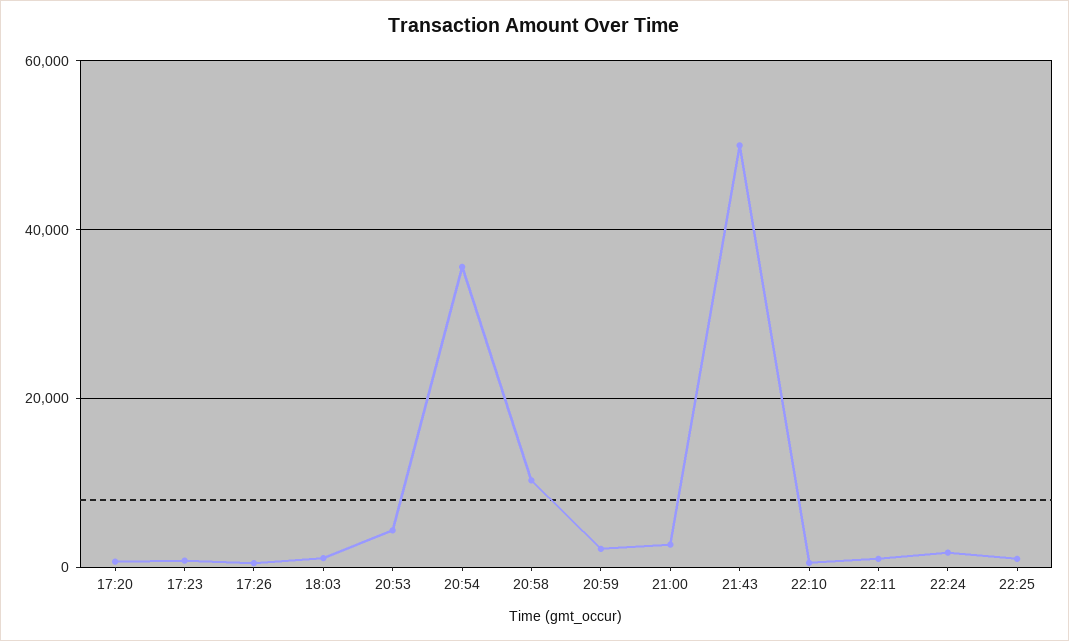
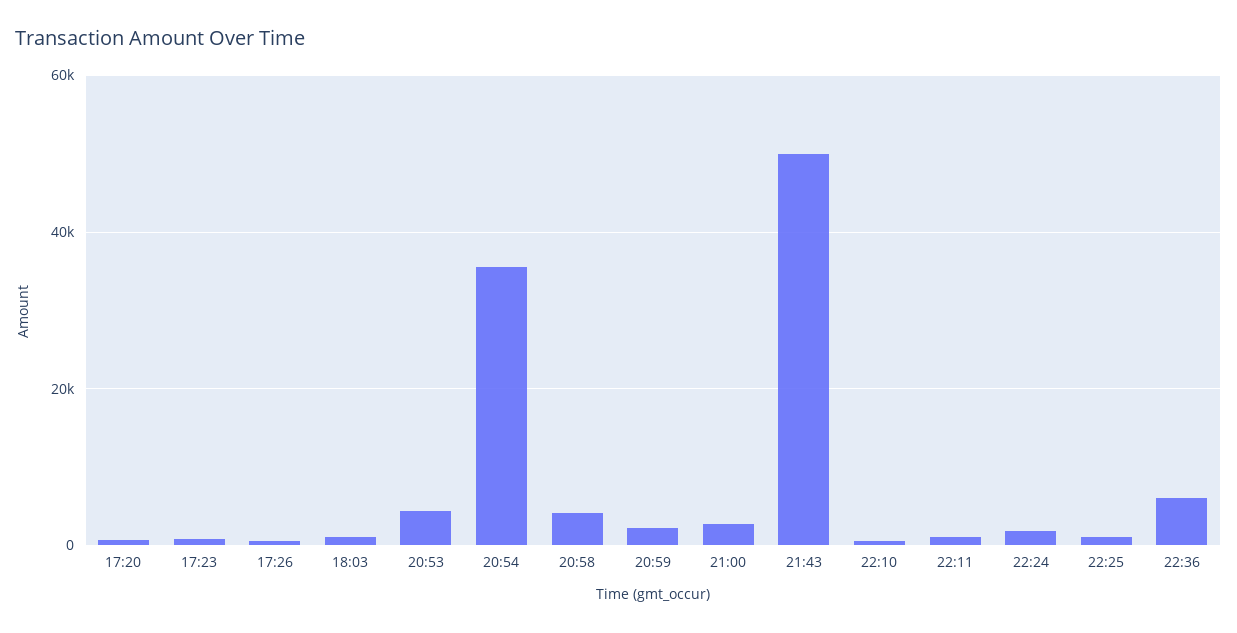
20:58: 10000 -> 4000
22:36: none -> 6000

